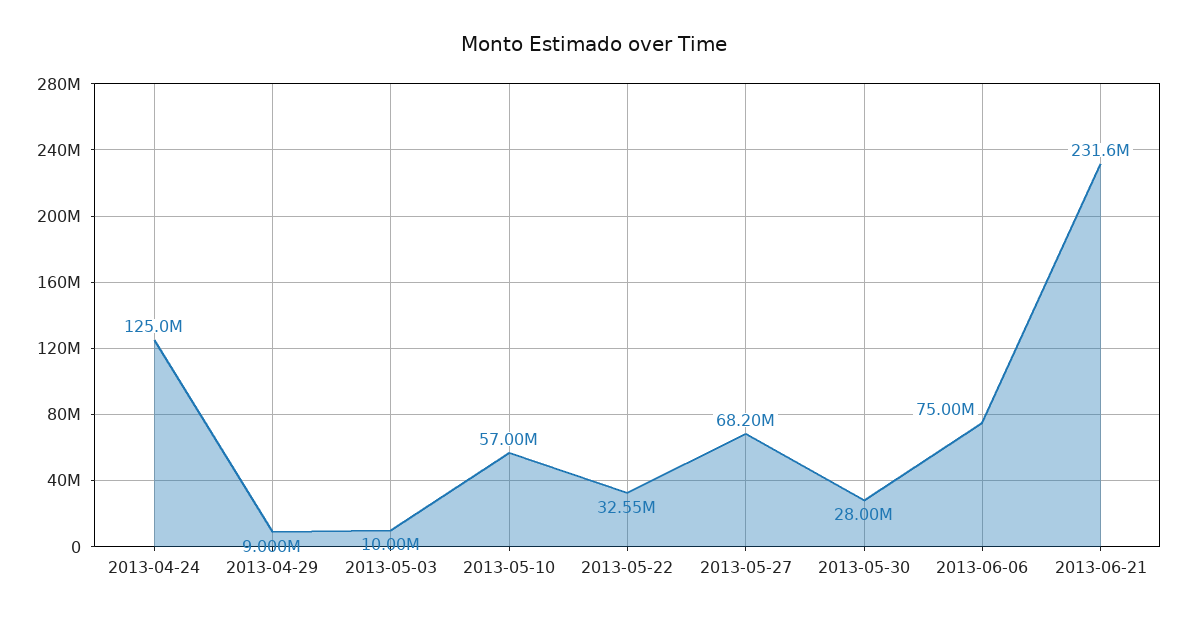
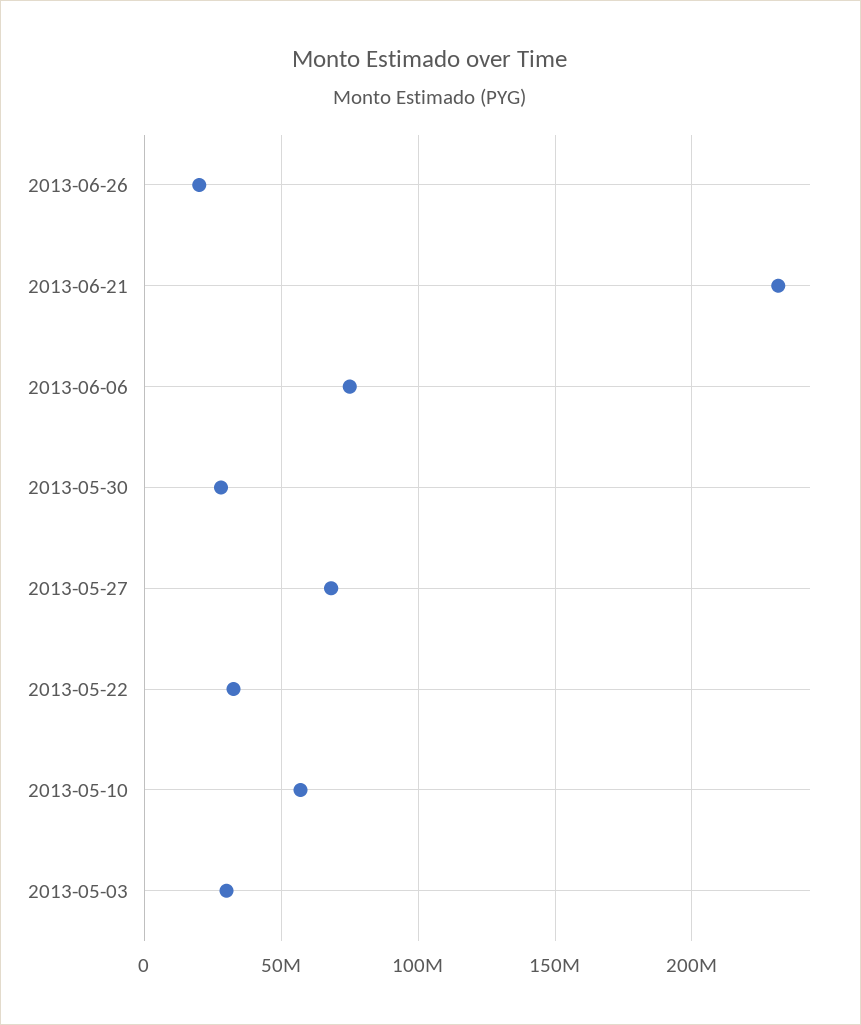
2013-04-24: 125000000 -> none
2013-04-29: 9000000 -> none
2013-05-03: 10000000 -> 30000000
2013-06-26: none -> 20000000

